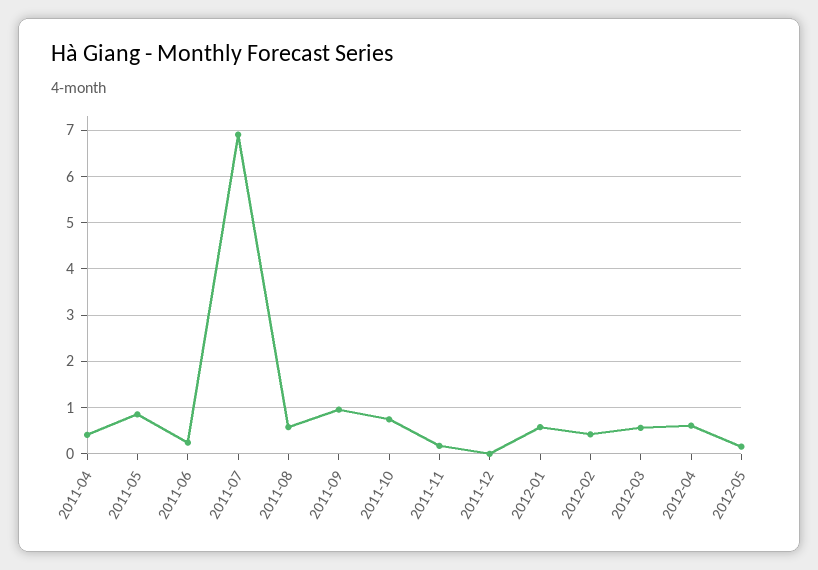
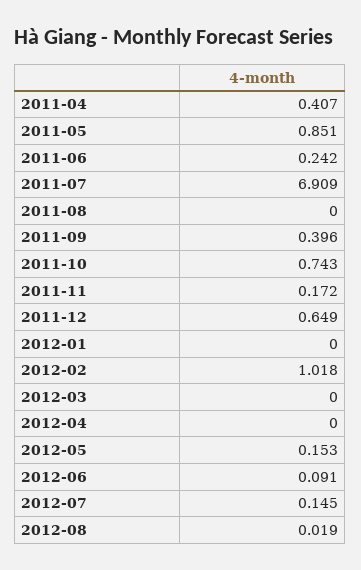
2011-08: 0.6 -> 0
2011-09: 1 -> 0.396
2011-12: 0 -> 0.649
2012-01: 0.6 -> 0
2012-02: 0.4 -> 1.018
2012-03: 0.6 -> 0
2012-04: 0.6 -> 0
2012-06: none -> 0.091
2012-07: none -> 0.145
2012-08: none -> 0.019

